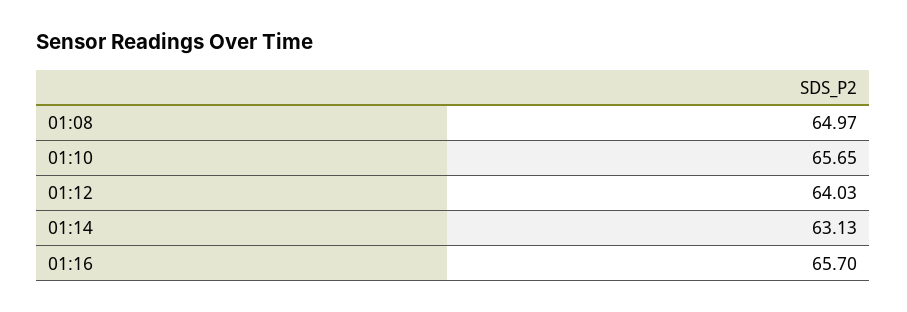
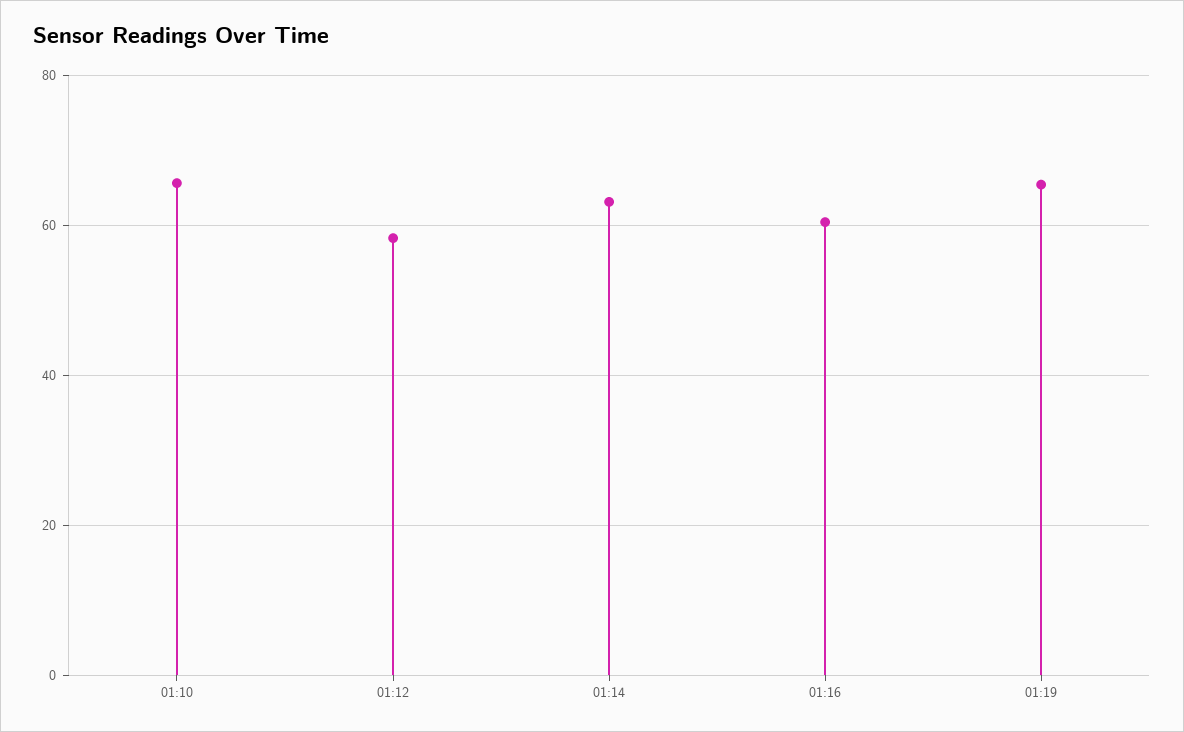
01:08: 64.97 -> none
01:12: 64.03 -> 58
01:16: 65.7 -> 60
01:19: none -> 66

